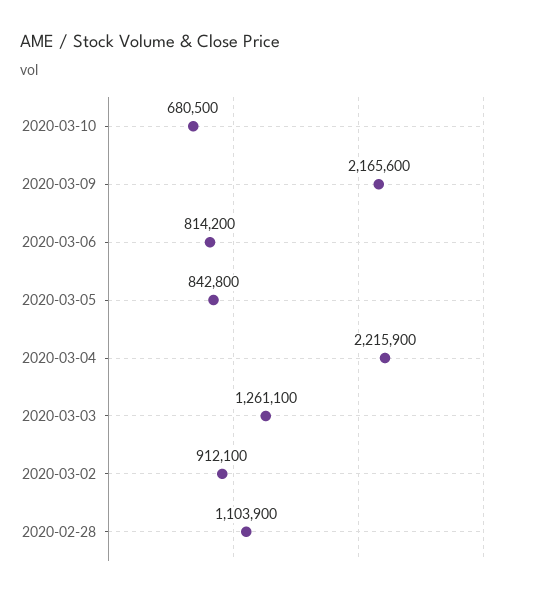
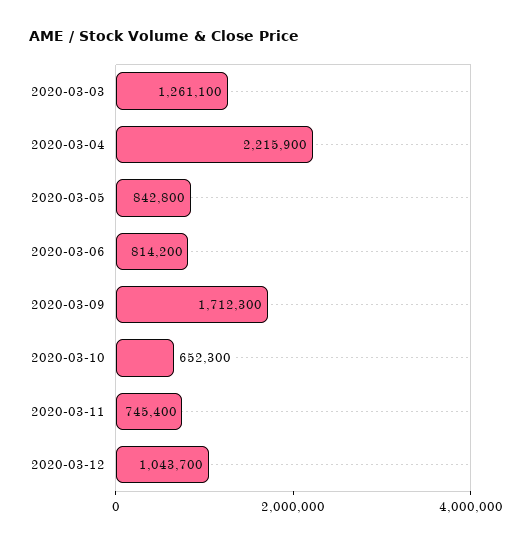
2020-03-10: 680500 -> 652300
2020-03-09: 2165600 -> 1712300
2020-03-02: 912100 -> none
2020-02-28: 1103900 -> none
2020-03-11: none -> 745400
2020-03-12: none -> 1043700

